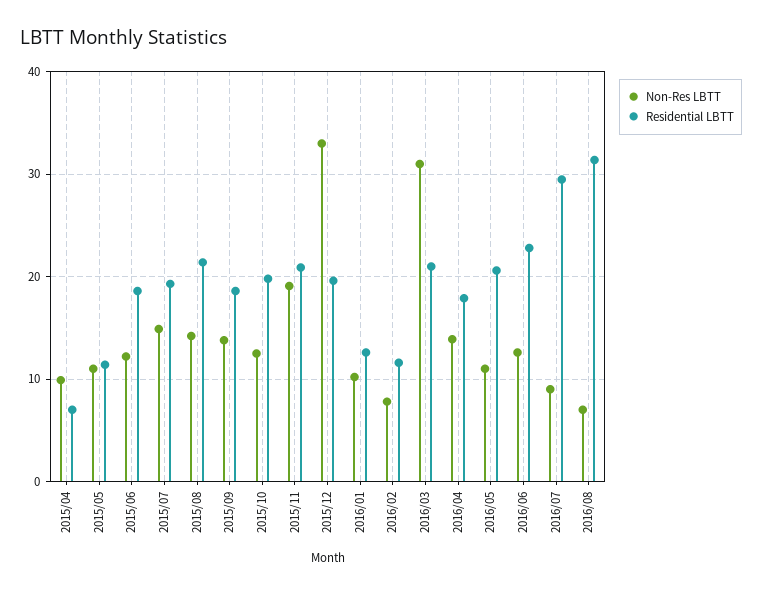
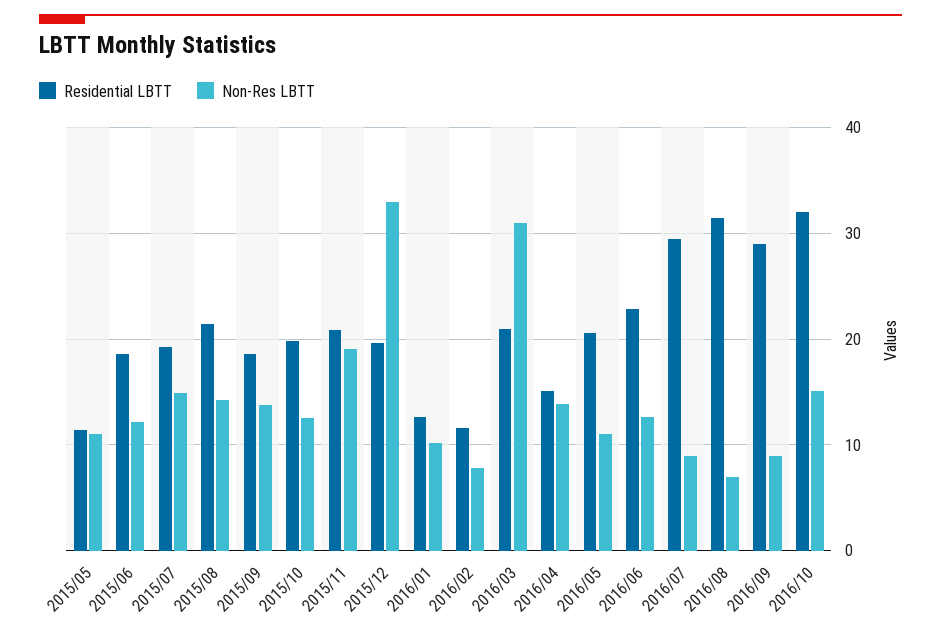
Non-Res LBTT, 2015/04: 10 -> none
Residential LBTT, 2015/04: 7 -> none
Residential LBTT, 2016/04: 18 -> 15
Residential LBTT, 2016/09: none -> 29
Non-Res LBTT, 2016/09: none -> 9
Residential LBTT, 2016/10: none -> 32
Non-Res LBTT, 2016/10: none -> 15

